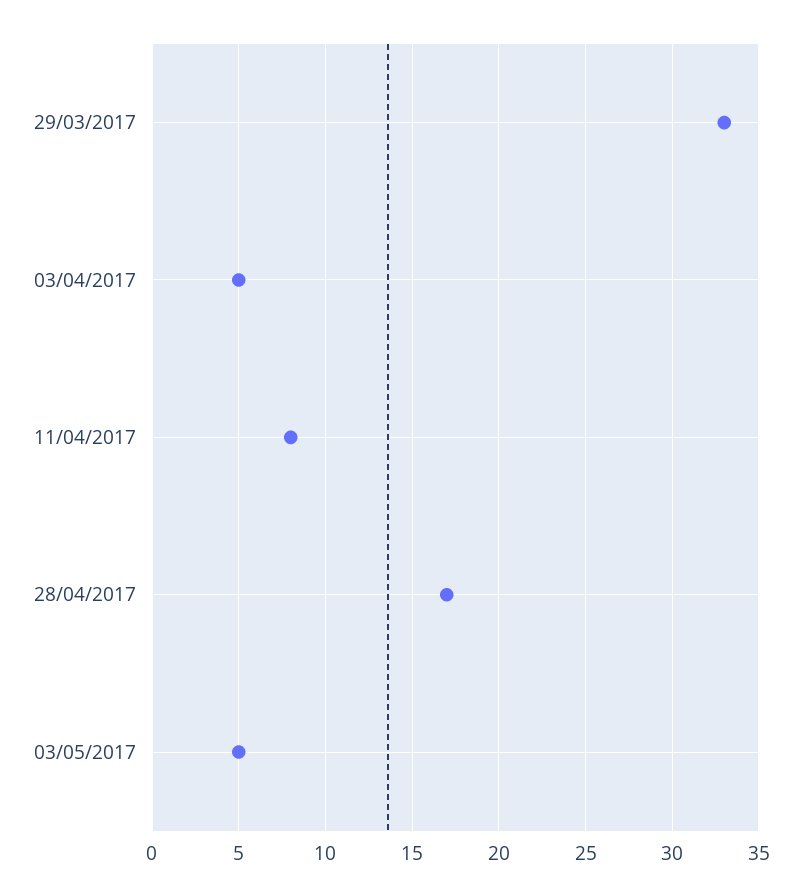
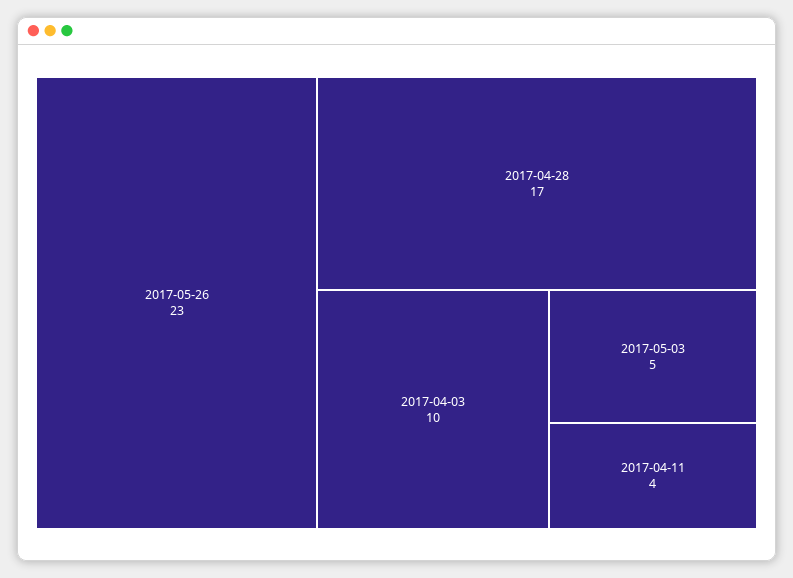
29/03/2017: 33 -> none
03/04/2017: 5 -> 10
11/04/2017: 8 -> 4
2017-05-26: none -> 23

